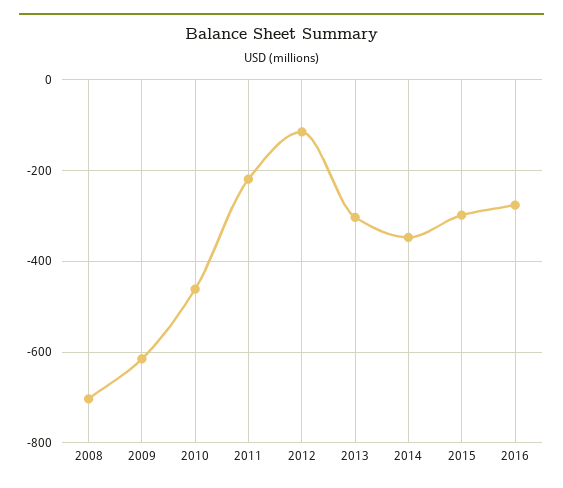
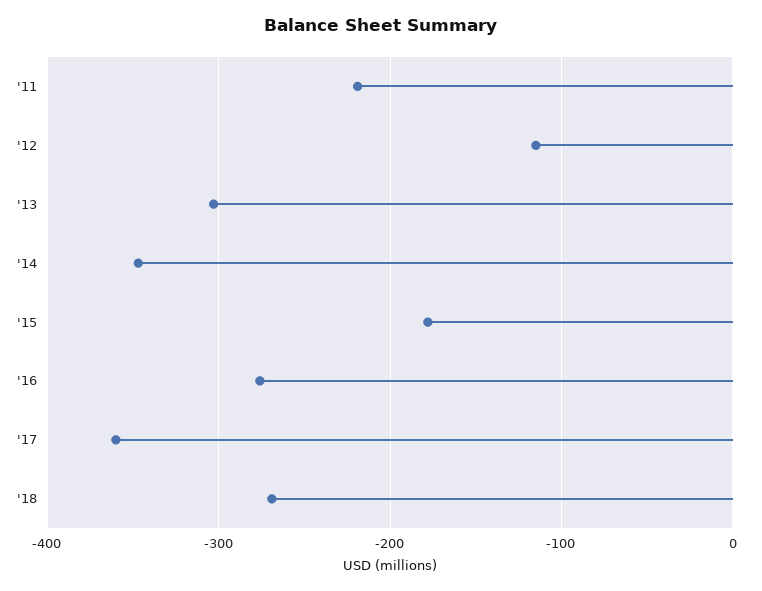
2008: -700 -> none
2009: -620 -> none
2010: -460 -> none
2015: -300 -> -180
'17: none -> -360
'18: none -> -270

